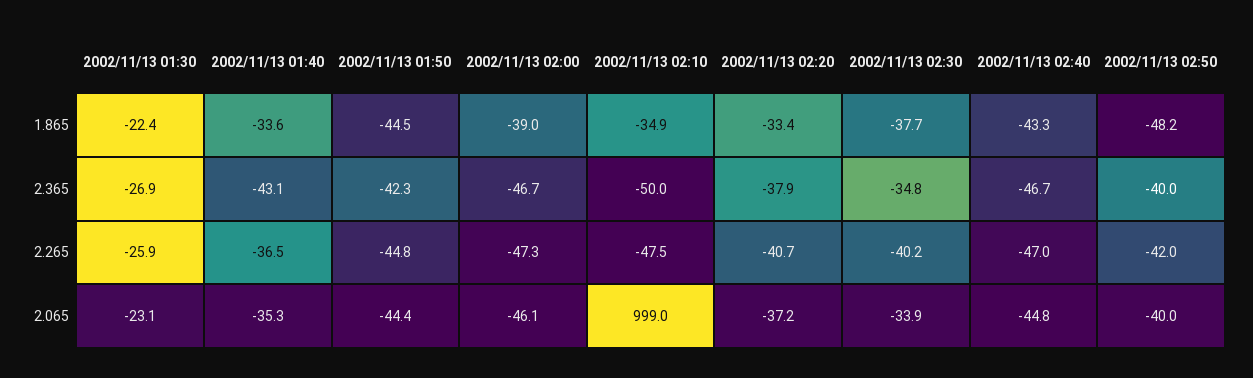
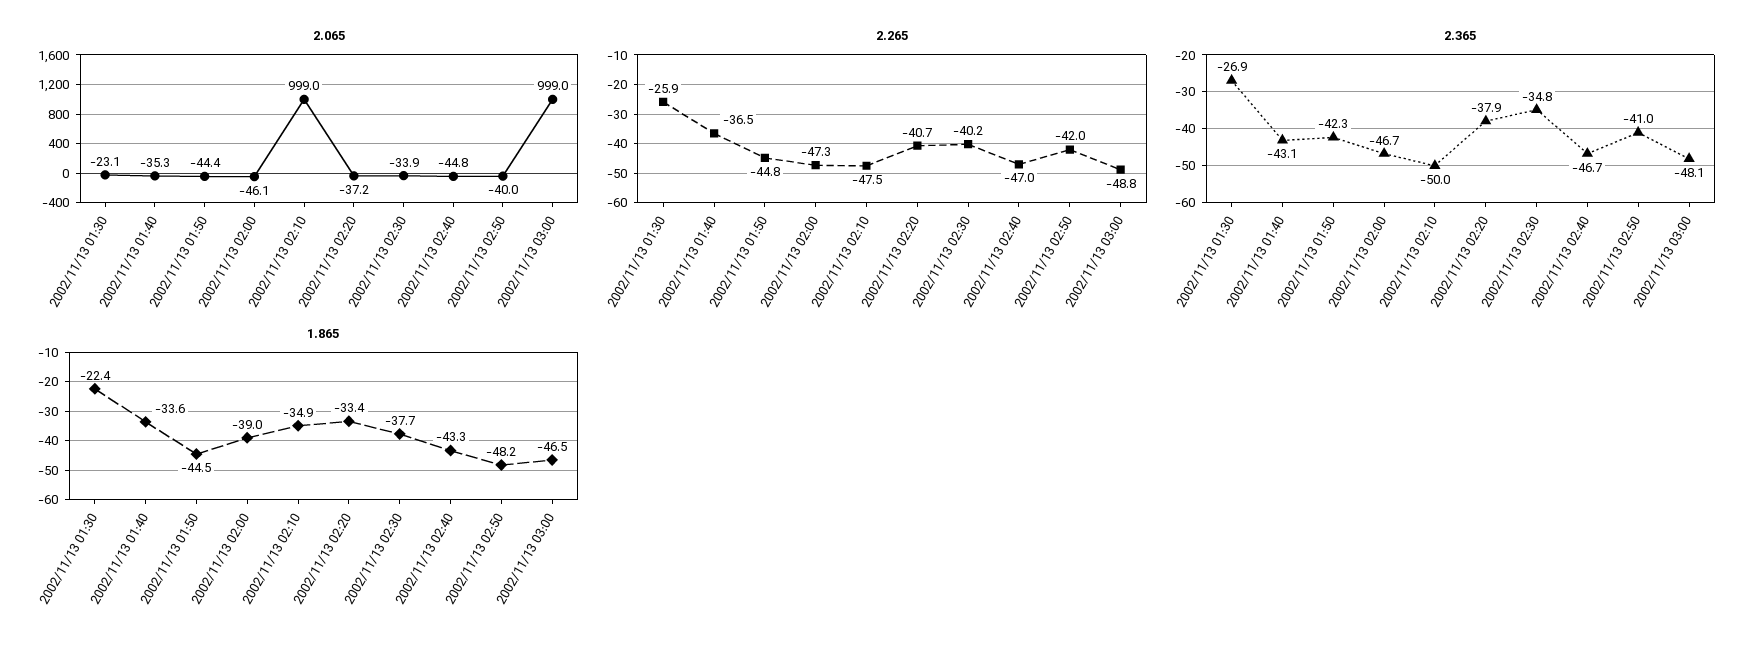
2.365, 2002/11/13 02:50: -40 -> -41
2.065, 2002/11/13 03:00: none -> 999
2.265, 2002/11/13 03:00: none -> -48.8
2.365, 2002/11/13 03:00: none -> -48.1
1.865, 2002/11/13 03:00: none -> -46.5

